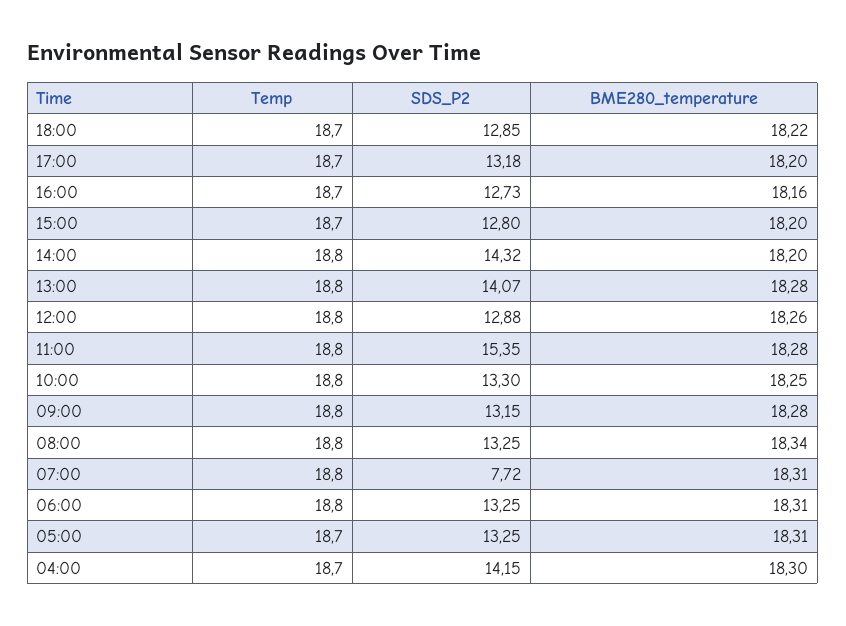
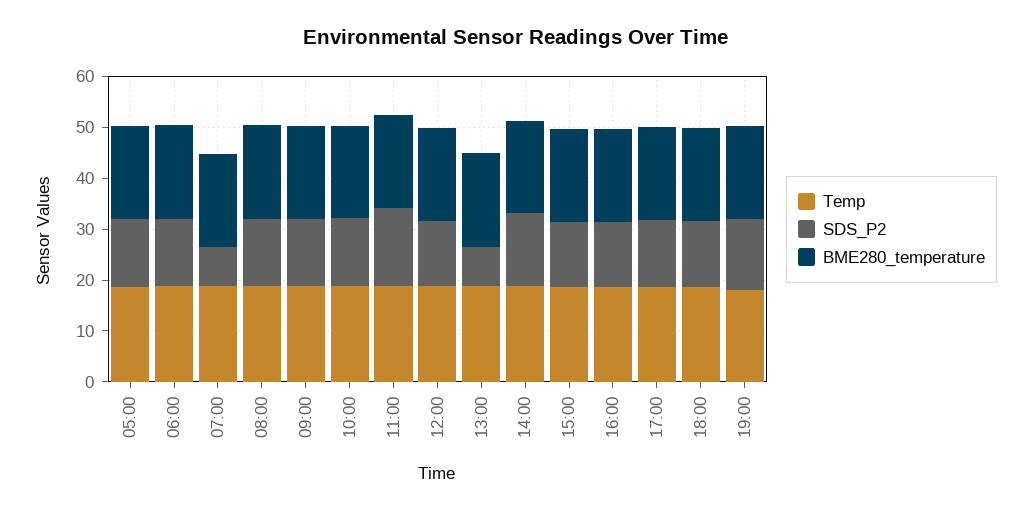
SDS_P2, 13:00: 14.07 -> 8
Temp, 04:00: 18.7 -> none
SDS_P2, 04:00: 14.15 -> none
BME280_temperature, 04:00: 18.3 -> none
Temp, 19:00: none -> 18
SDS_P2, 19:00: none -> 14
BME280_temperature, 19:00: none -> 18

